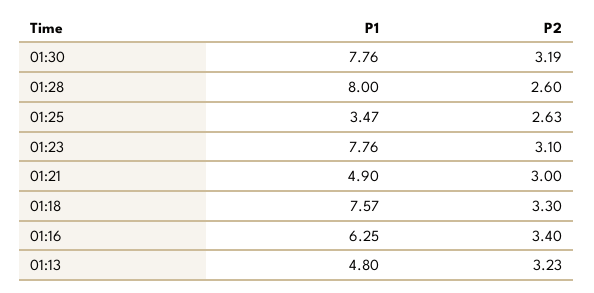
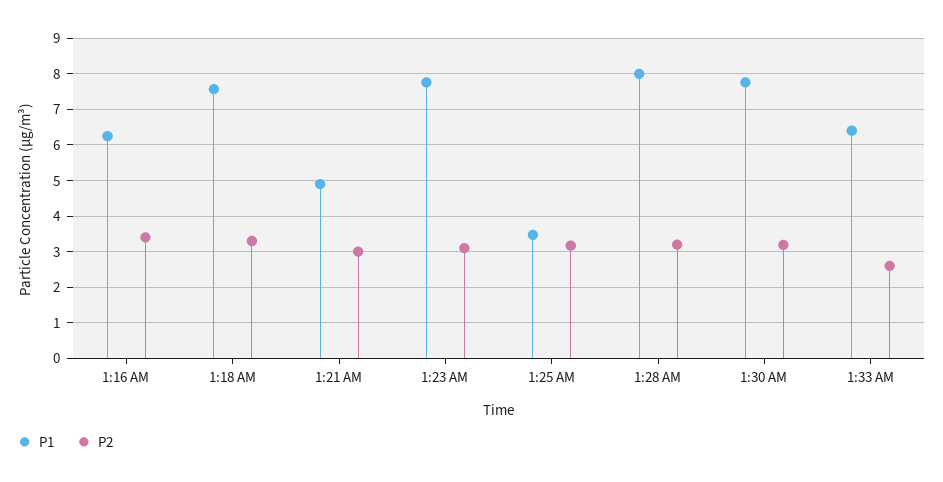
P2, 01:28: 2.6 -> 3.2
P2, 01:25: 2.63 -> 3.2
P1, 01:13: 4.8 -> none
P2, 01:13: 3.23 -> none
P1, 1:33 AM: none -> 6.4
P2, 1:33 AM: none -> 2.6

